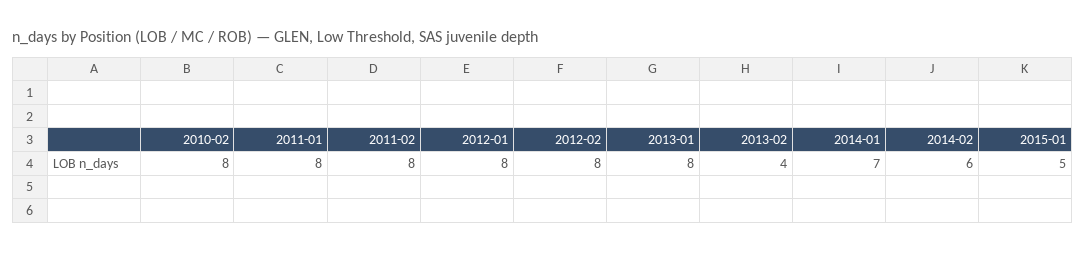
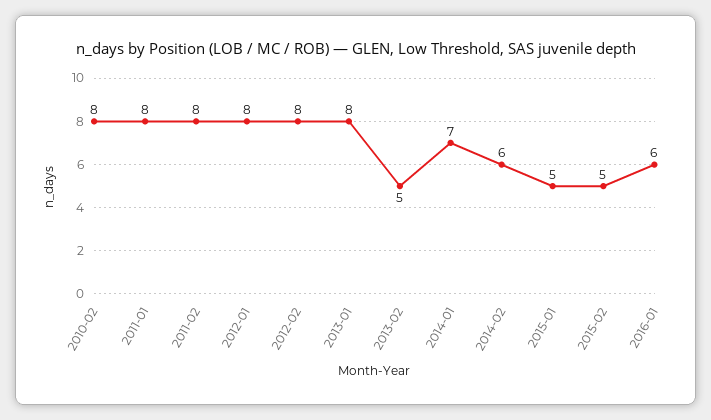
2013-02: 4 -> 5
2015-02: none -> 5
2016-01: none -> 6

